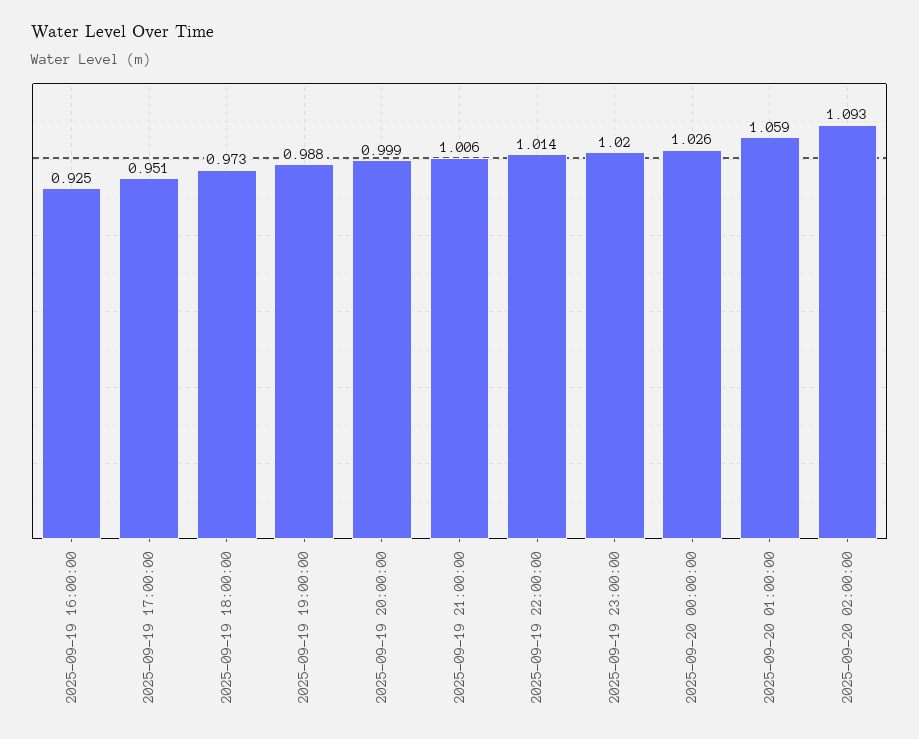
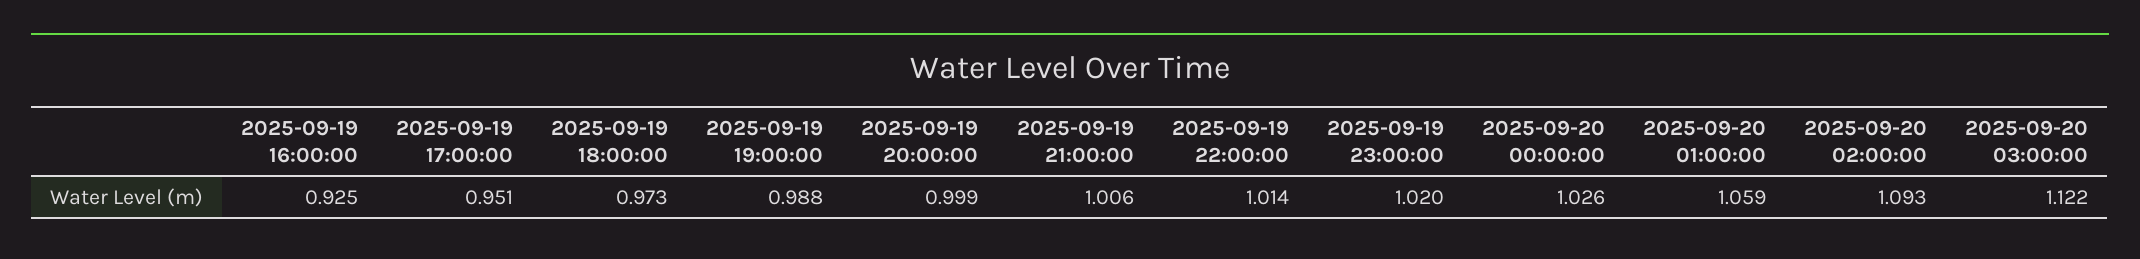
2025-09-20 03:00:00: none -> 1.122

